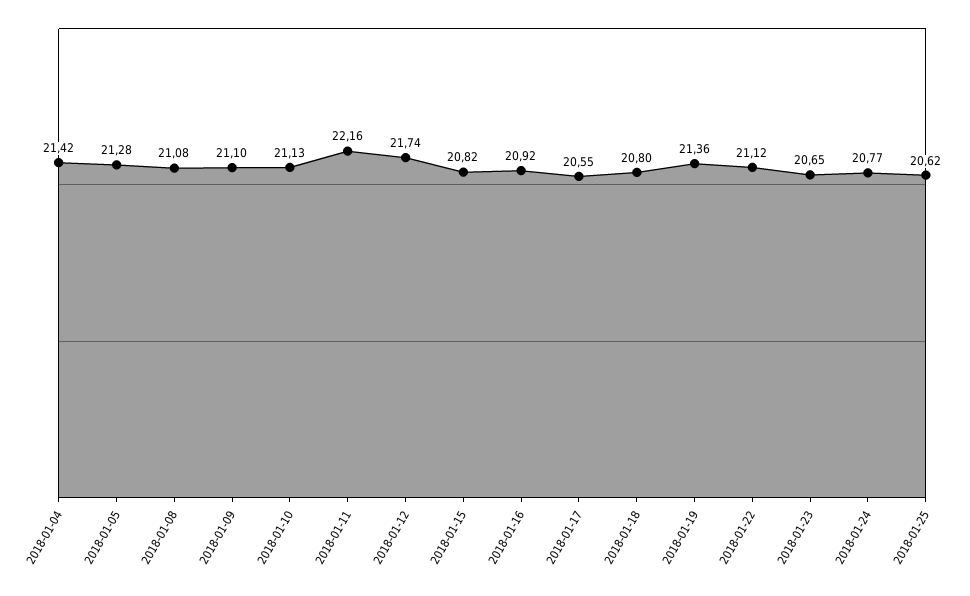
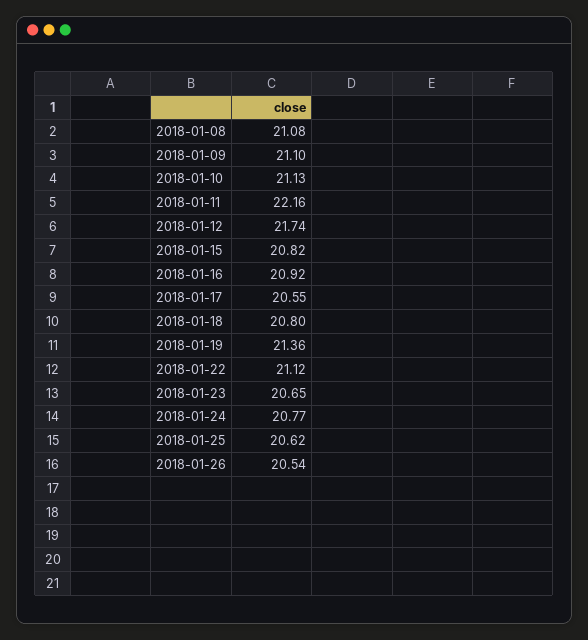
2018-01-04: 21.42 -> none
2018-01-05: 21.28 -> none
2018-01-26: none -> 20.54

